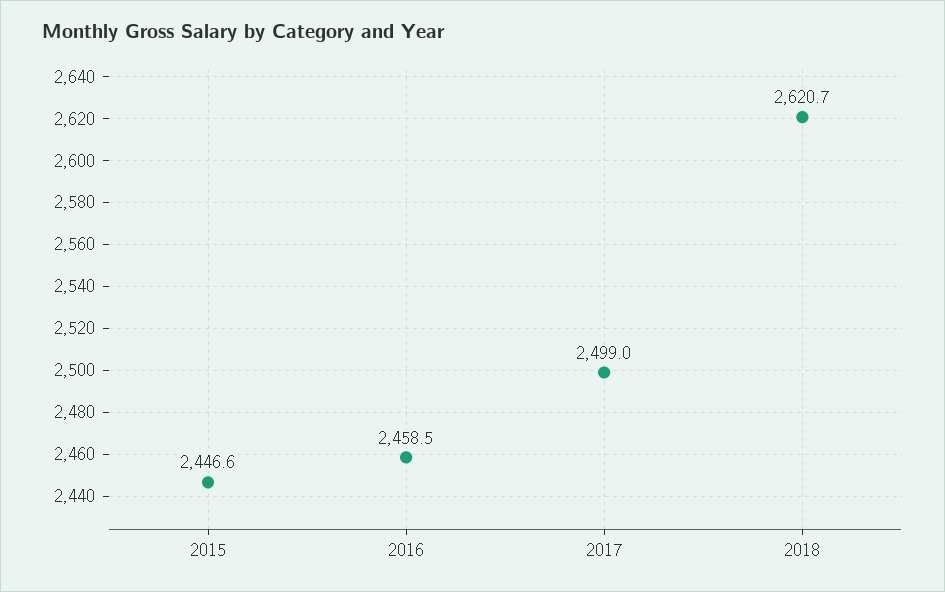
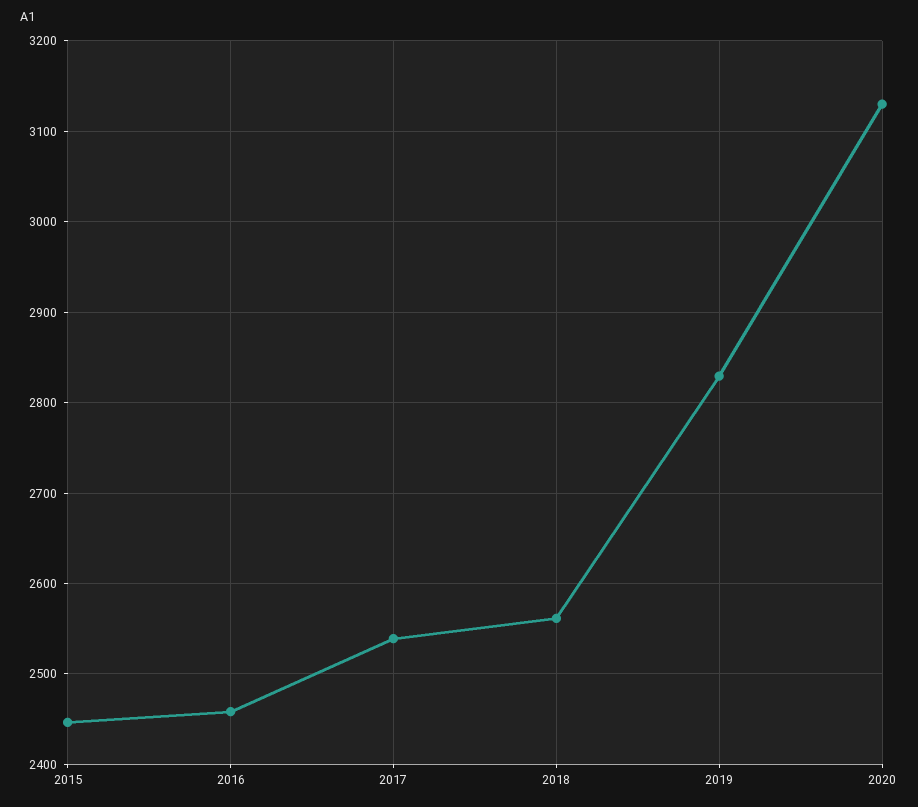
2017: 2499 -> 2540
2018: 2620.7 -> 2560
2019: none -> 2830
2020: none -> 3130

